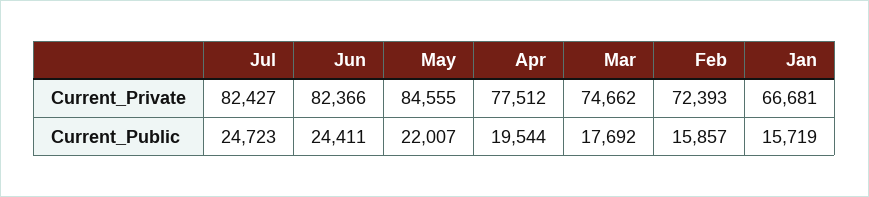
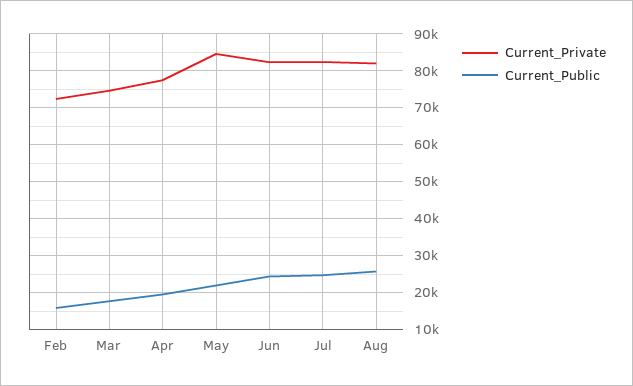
Current_Private, Jan: 66681 -> none
Current_Public, Jan: 15719 -> none
Current_Private, Aug: none -> 82000
Current_Public, Aug: none -> 26000

